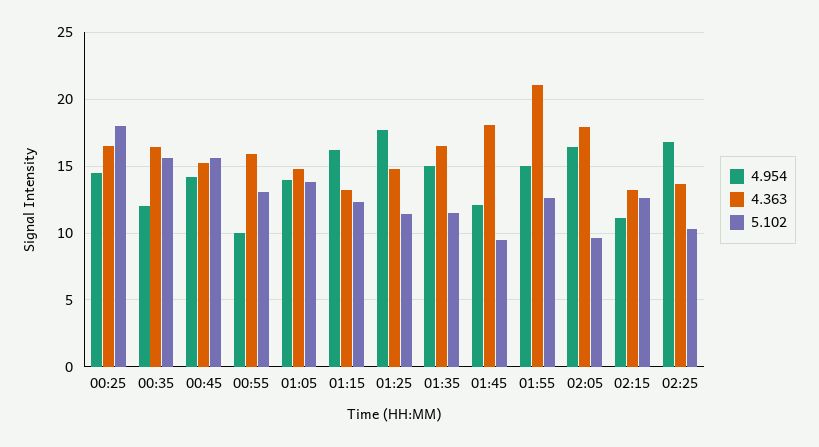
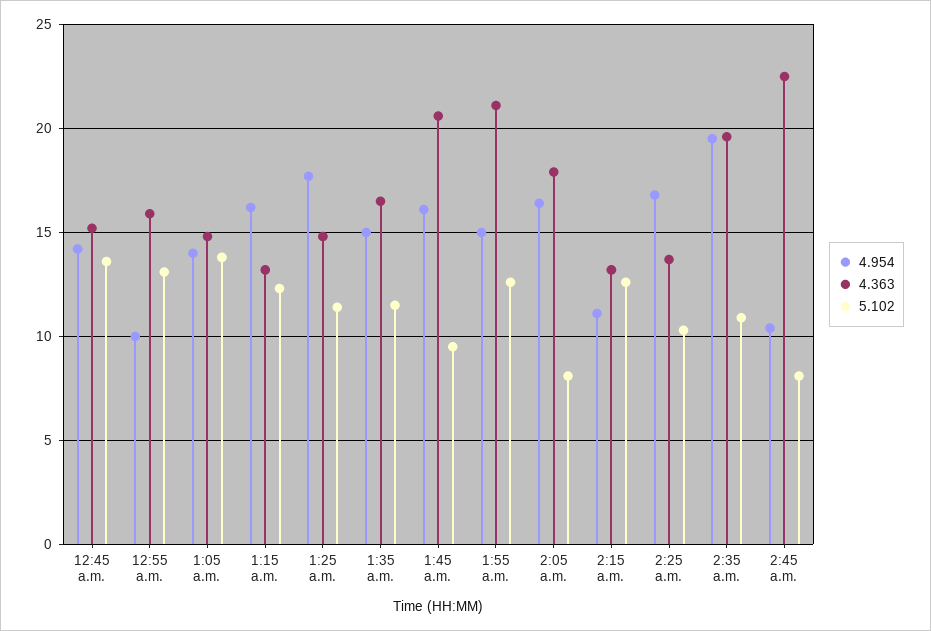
4.954, 00:25: 14.5 -> none
4.363, 00:25: 16.5 -> none
5.102, 00:25: 18 -> none
4.954, 00:35: 12 -> none
4.363, 00:35: 16.5 -> none
5.102, 00:35: 15.5 -> none
5.102, 00:45: 15.5 -> 13.5
4.954, 01:45: 12 -> 16
4.363, 01:45: 18 -> 20.5
5.102, 02:05: 9.5 -> 8
4.954, 2:35 a.m.: none -> 19.5
4.363, 2:35 a.m.: none -> 19.5
5.102, 2:35 a.m.: none -> 11
4.954, 2:45 a.m.: none -> 10.5
4.363, 2:45 a.m.: none -> 22.5
5.102, 2:45 a.m.: none -> 8

